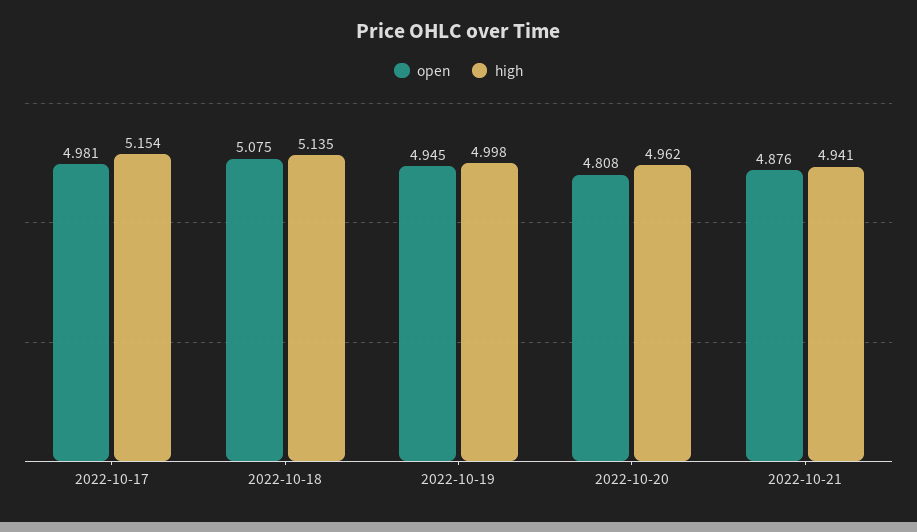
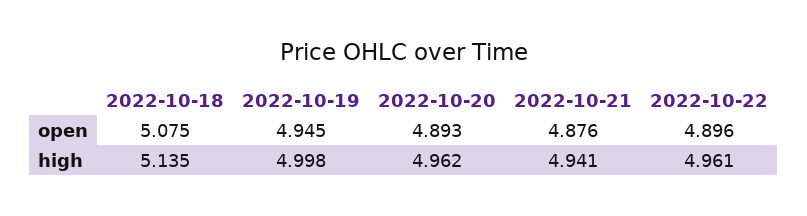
open, 2022-10-17: 4.981 -> none
high, 2022-10-17: 5.154 -> none
open, 2022-10-20: 4.808 -> 4.893
open, 2022-10-22: none -> 4.896
high, 2022-10-22: none -> 4.961

